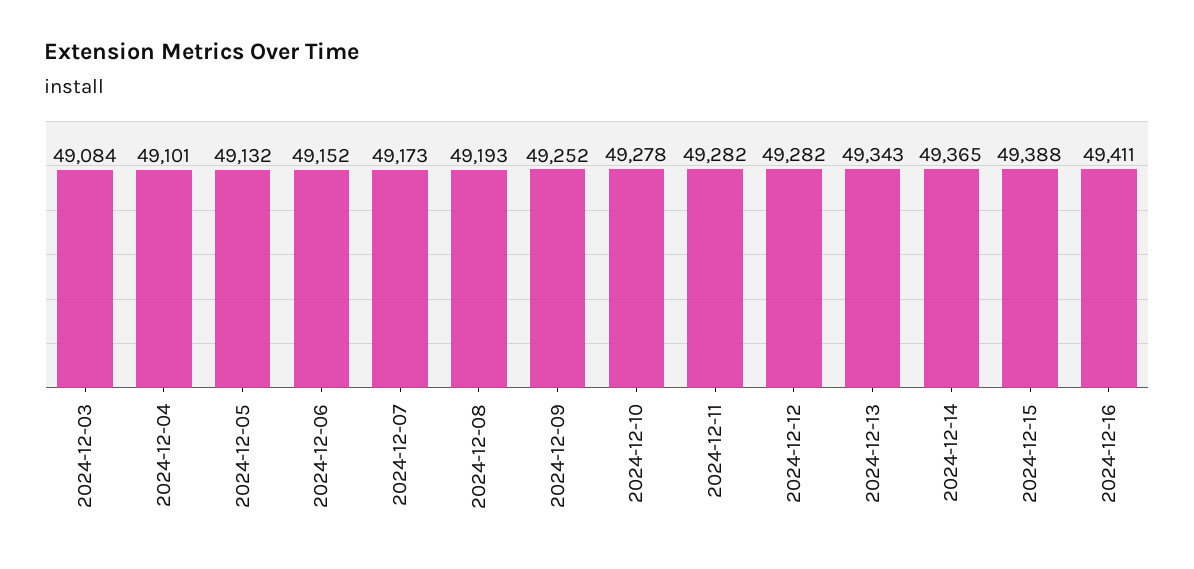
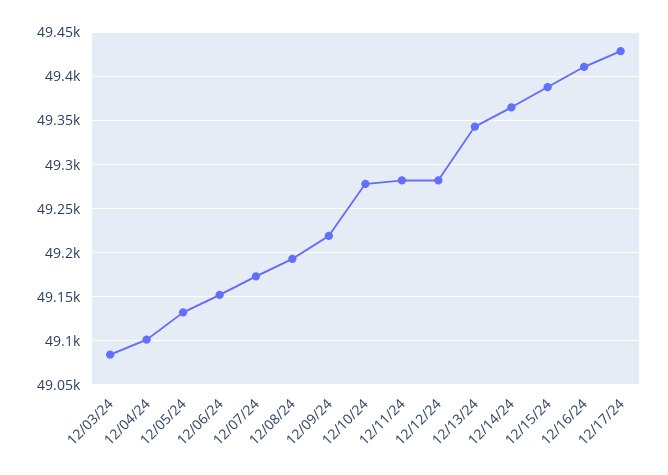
2024-12-09: 49252 -> 49220
12/17/24: none -> 49430

